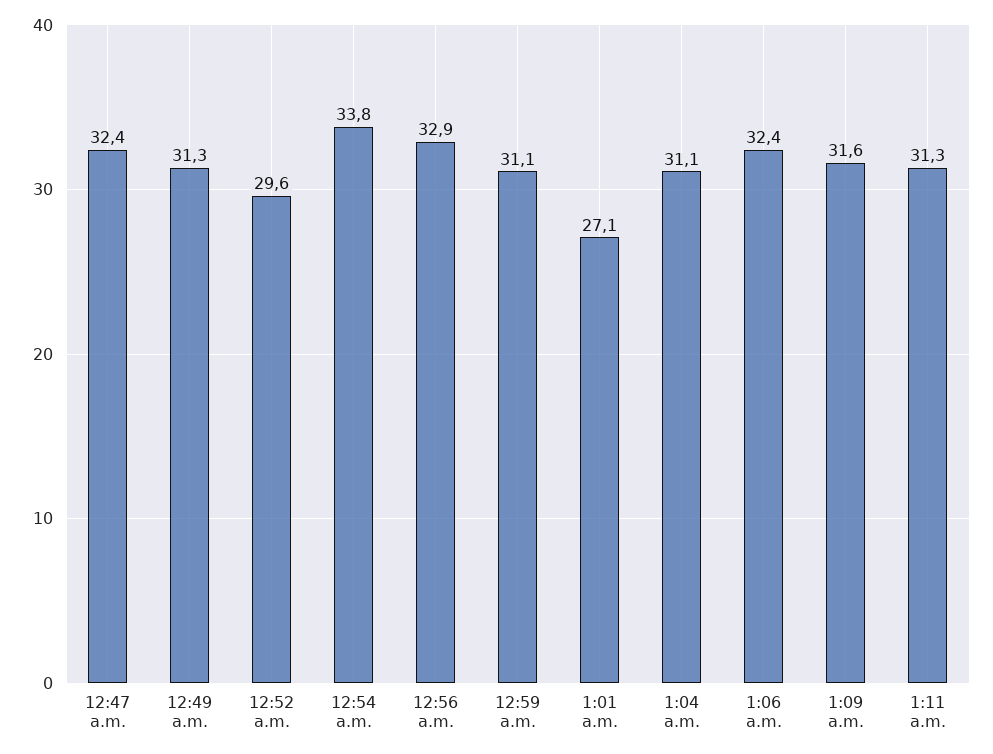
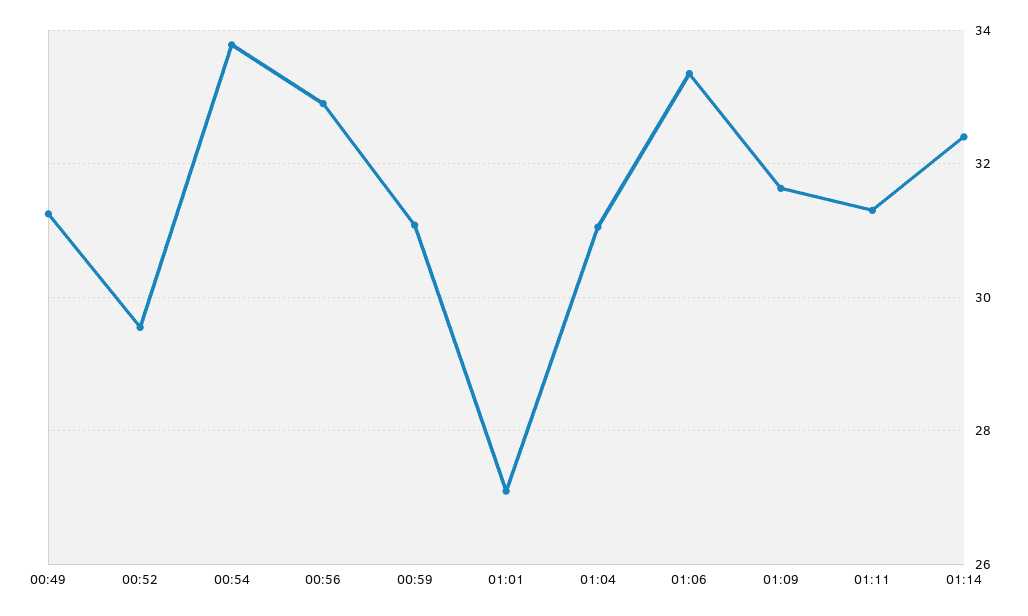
12:47 a.m.: 32.4 -> none
1:06 a.m.: 32.4 -> 33.4
01:14: none -> 32.4

